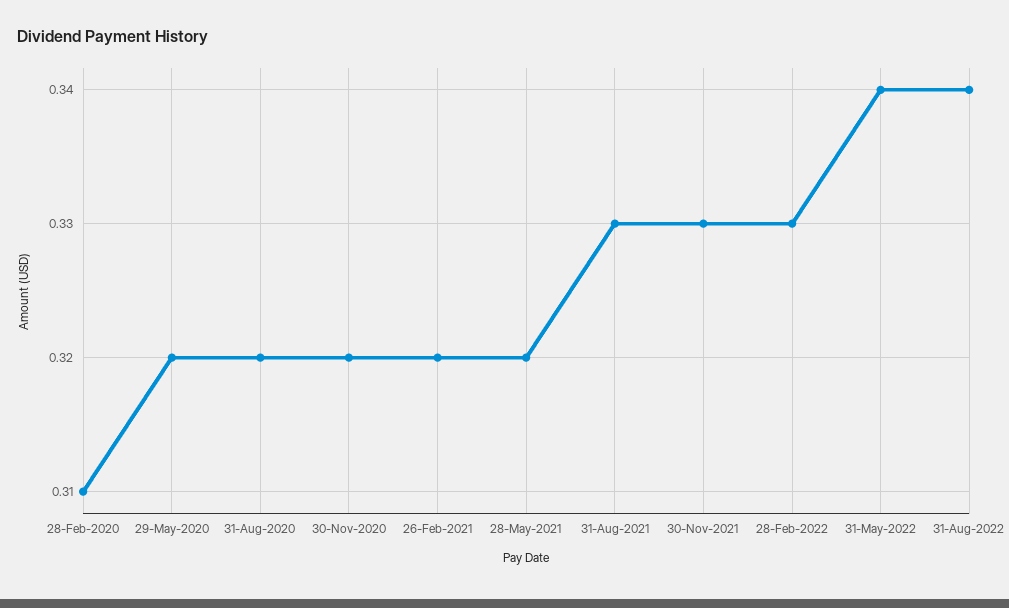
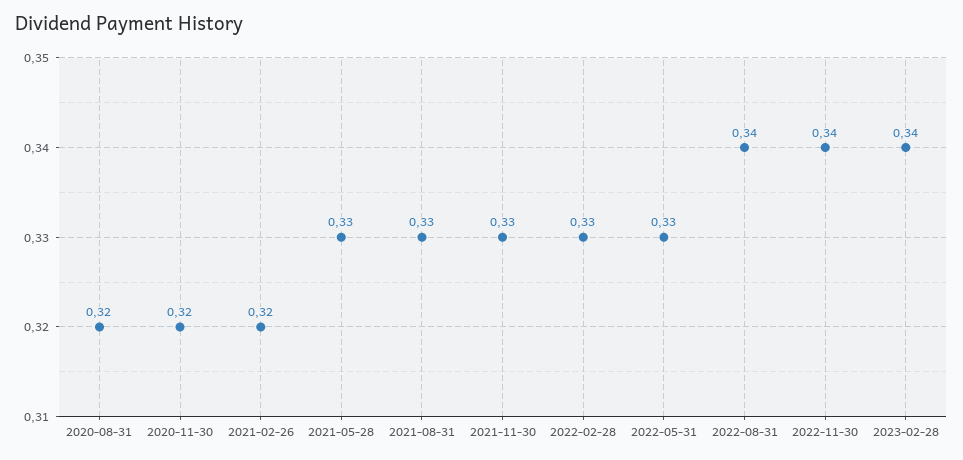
28-Feb-2020: 0.31 -> none
29-May-2020: 0.32 -> none
28-May-2021: 0.32 -> 0.33
31-May-2022: 0.34 -> 0.33
2022-11-30: none -> 0.34
2023-02-28: none -> 0.34

